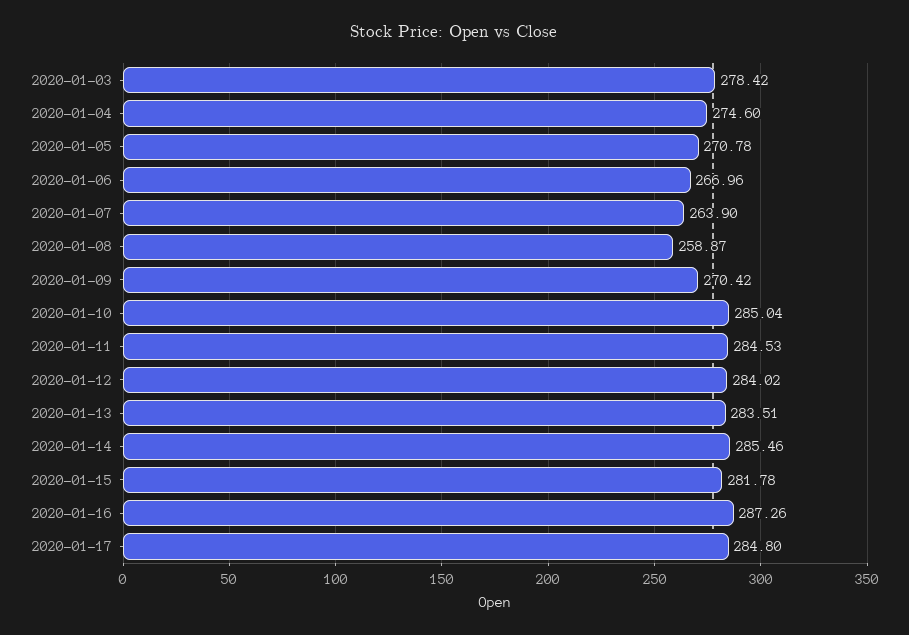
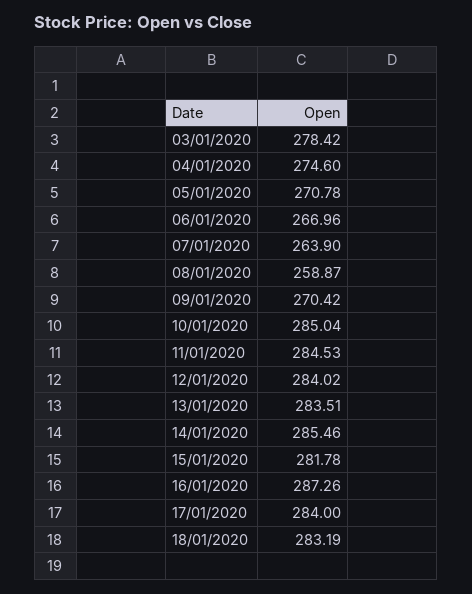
2020-01-17: 284.8 -> 284
18/01/2020: none -> 283.19

